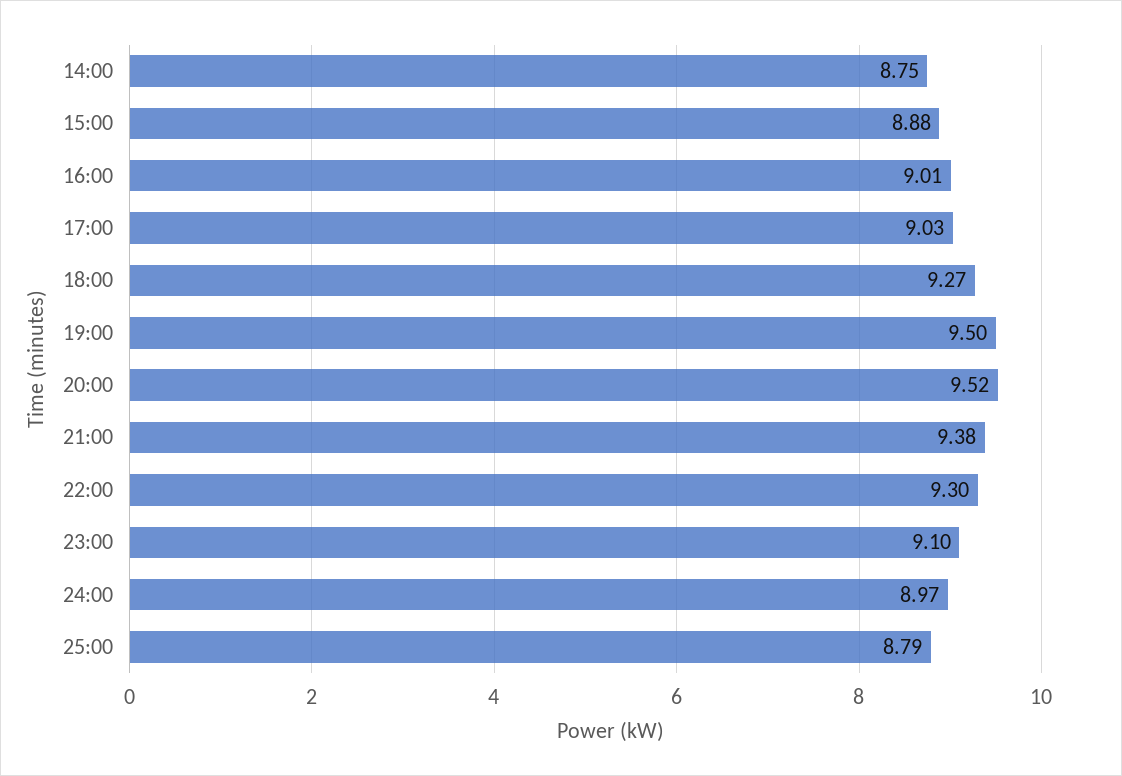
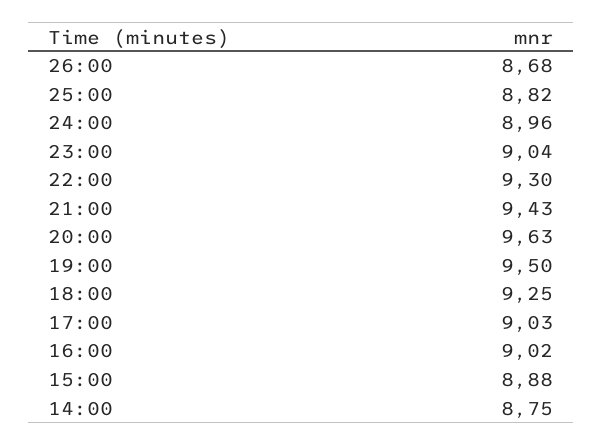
16:00: 9.01 -> 9.02
18:00: 9.27 -> 9.25
20:00: 9.52 -> 9.63
21:00: 9.38 -> 9.43
23:00: 9.1 -> 9.04
24:00: 8.97 -> 8.96
25:00: 8.79 -> 8.82
26:00: none -> 8.68

